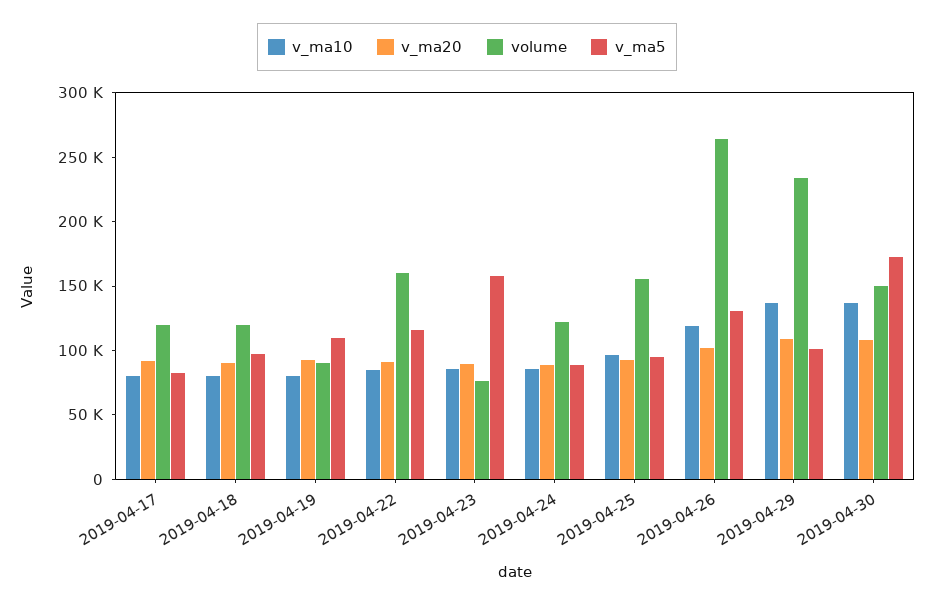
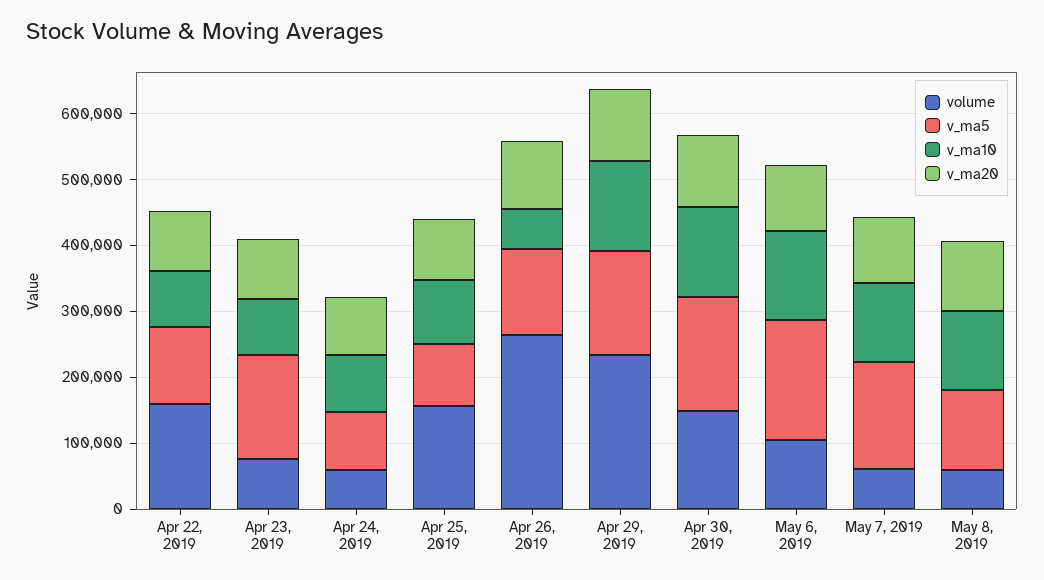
v_ma10, 2019-04-17: 80000 -> none
v_ma20, 2019-04-17: 90000 -> none
volume, 2019-04-17: 120000 -> none
v_ma5, 2019-04-17: 80000 -> none
v_ma10, 2019-04-18: 80000 -> none
v_ma20, 2019-04-18: 90000 -> none
volume, 2019-04-18: 120000 -> none
v_ma5, 2019-04-18: 100000 -> none
v_ma10, 2019-04-19: 80000 -> none
v_ma20, 2019-04-19: 90000 -> none
volume, 2019-04-19: 90000 -> none
v_ma5, 2019-04-19: 110000 -> none
volume, 2019-04-24: 120000 -> 60000
v_ma10, 2019-04-26: 120000 -> 60000
v_ma5, 2019-04-29: 100000 -> 160000
volume, May 6, 2019: none -> 100000
v_ma5, May 6, 2019: none -> 180000
v_ma10, May 6, 2019: none -> 140000
v_ma20, May 6, 2019: none -> 100000
volume, May 7, 2019: none -> 60000
v_ma5, May 7, 2019: none -> 160000
v_ma10, May 7, 2019: none -> 120000
v_ma20, May 7, 2019: none -> 100000
volume, May 8, 2019: none -> 60000
v_ma5, May 8, 2019: none -> 120000
v_ma10, May 8, 2019: none -> 120000
v_ma20, May 8, 2019: none -> 100000

